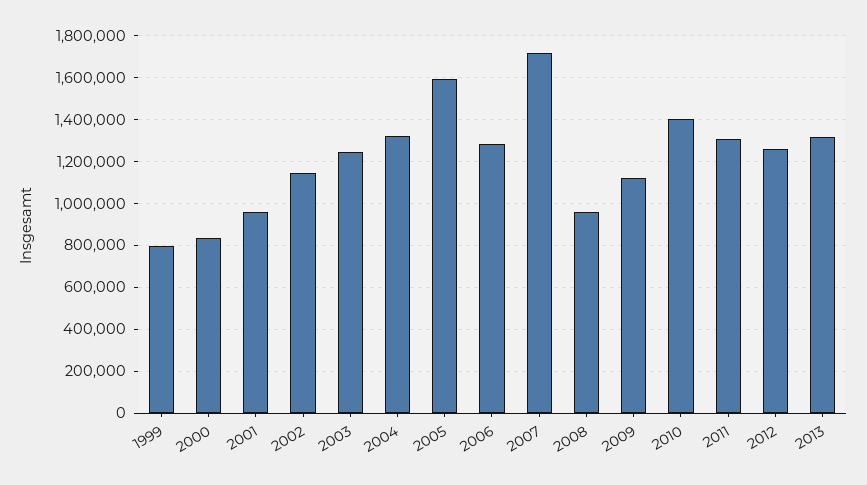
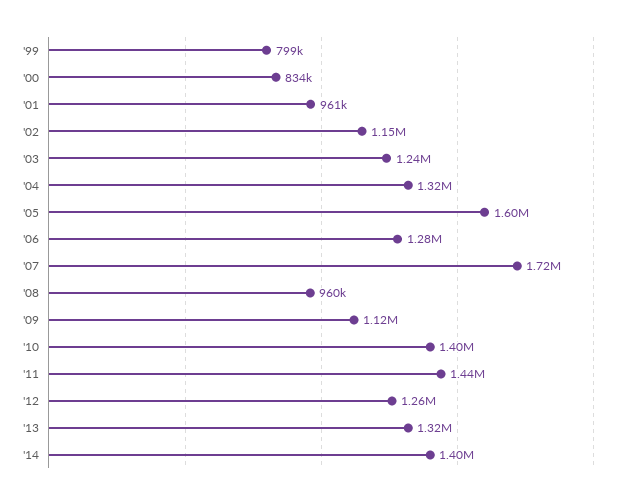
2011: 1300000 -> 1440000
'14: none -> 1400000

